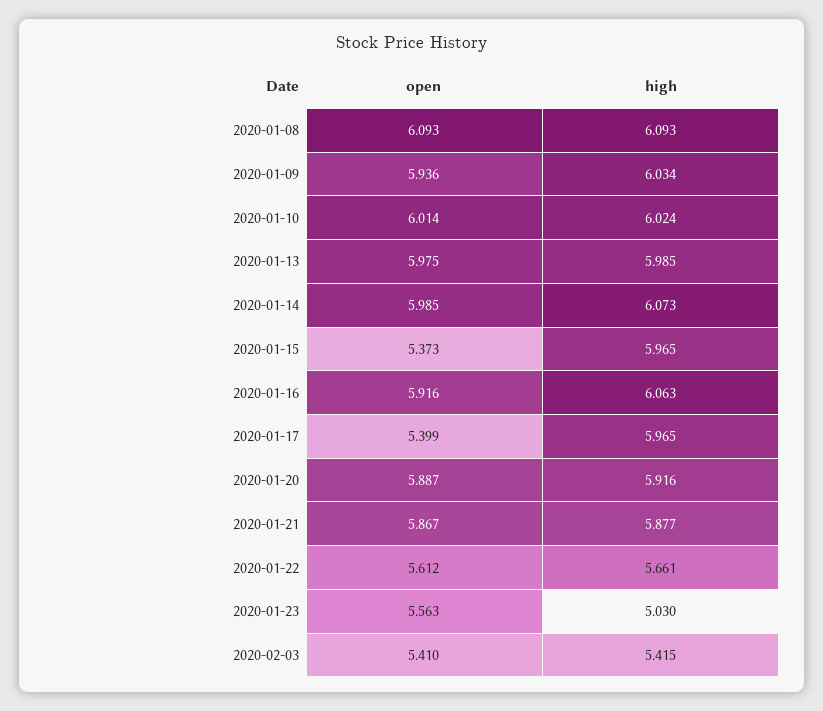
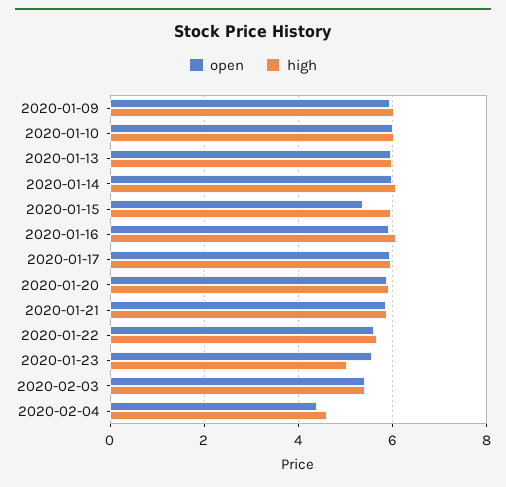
open, 2020-01-08: 6.093 -> none
high, 2020-01-08: 6.093 -> none
open, 2020-01-17: 5.399 -> 6
open, 2020-02-04: none -> 4.4
high, 2020-02-04: none -> 4.6

